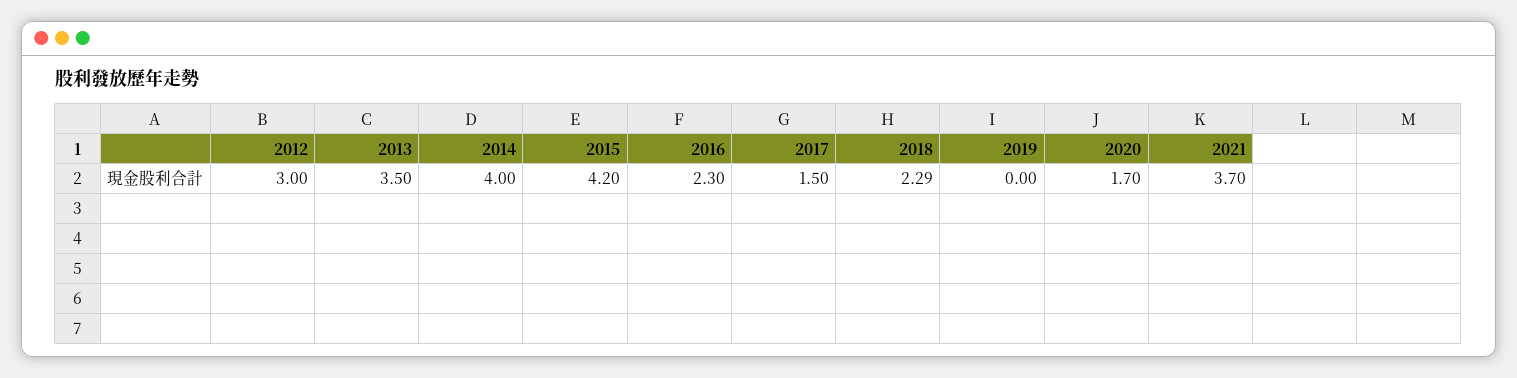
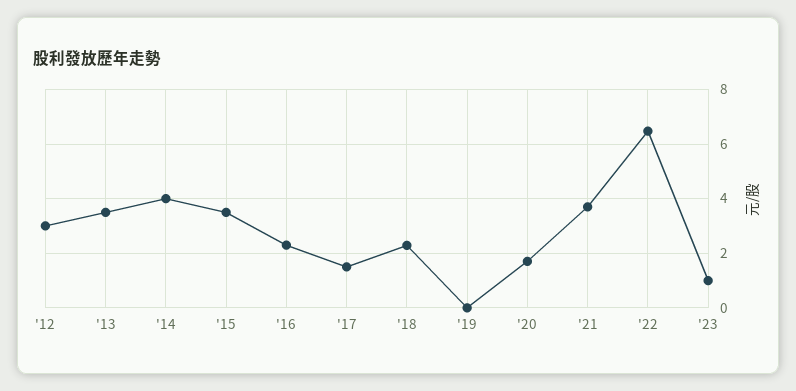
2015: 4.2 -> 3.5
'22: none -> 6.5
'23: none -> 1

